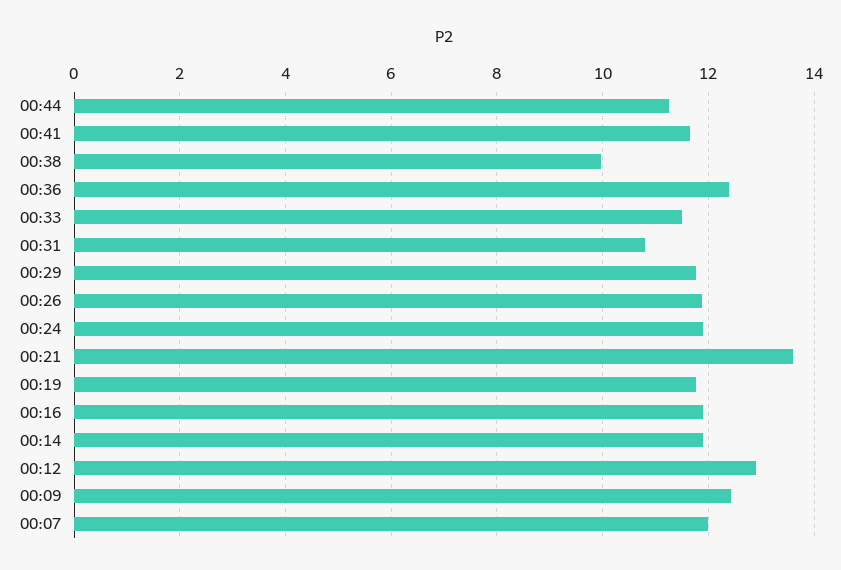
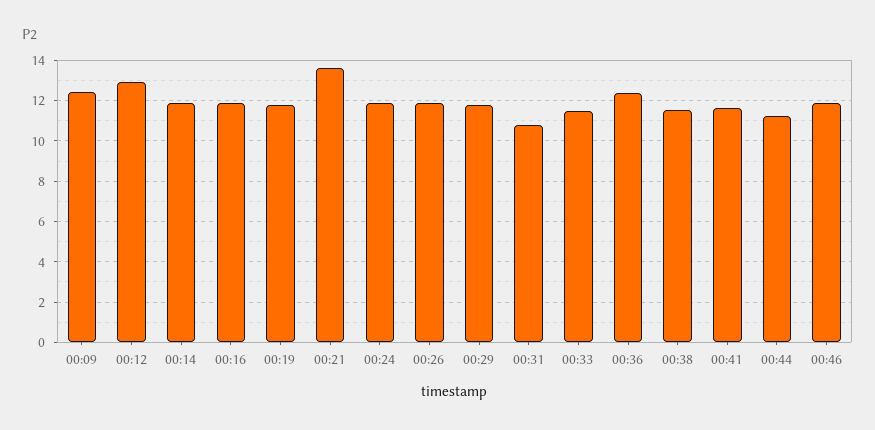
00:38: 10 -> 11.5
00:07: 12 -> none
00:46: none -> 12

